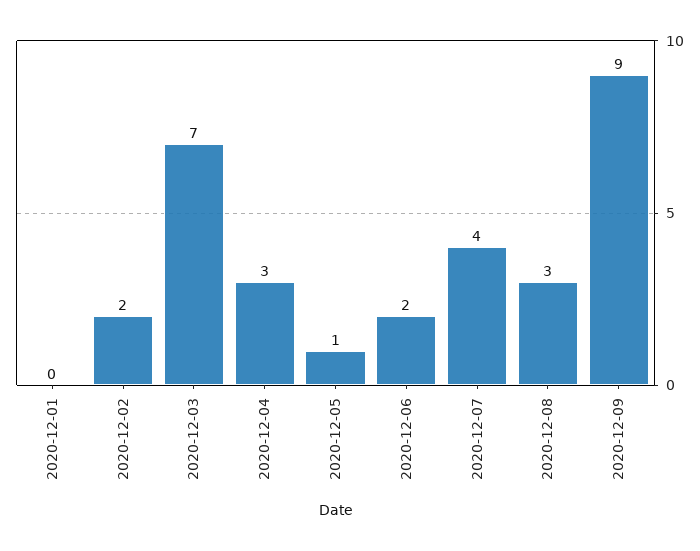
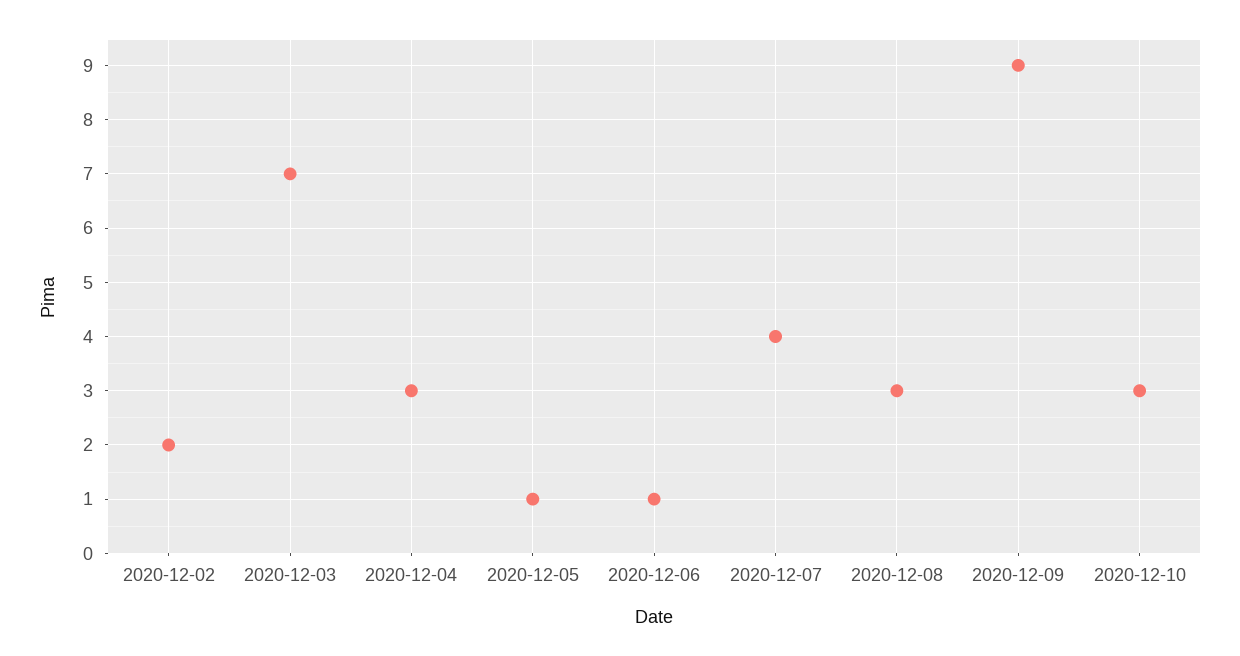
2020-12-01: 0 -> none
2020-12-06: 2 -> 1
2020-12-10: none -> 3

